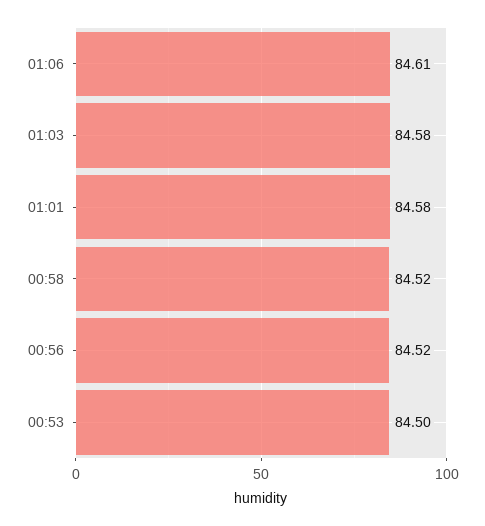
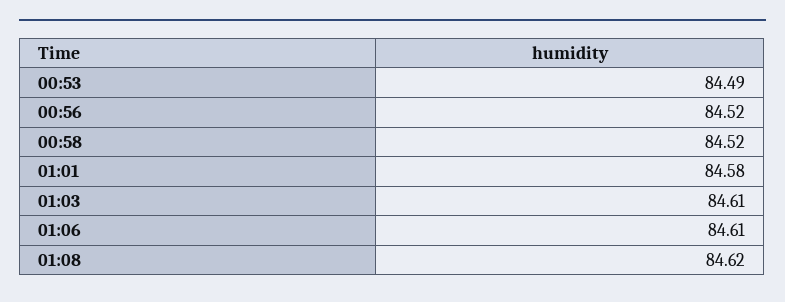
01:03: 84.58 -> 84.61
00:53: 84.5 -> 84.49
01:08: none -> 84.62

